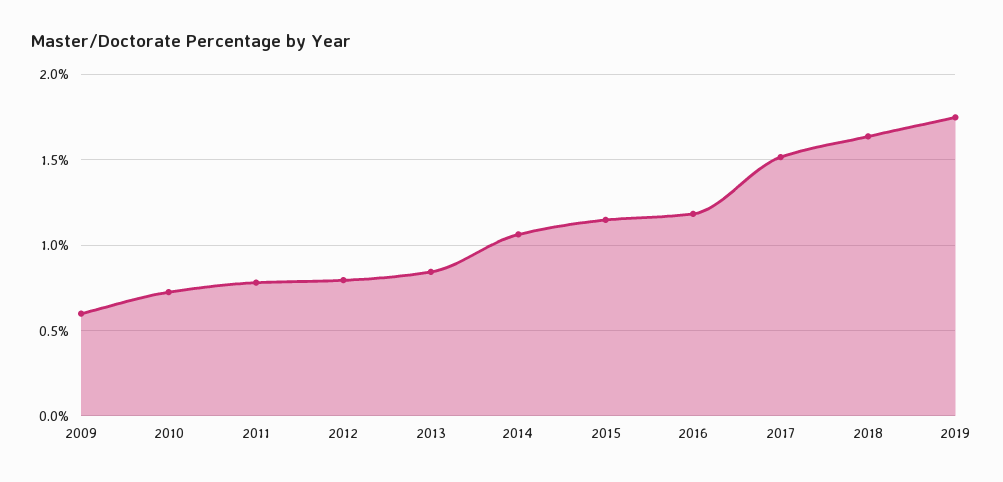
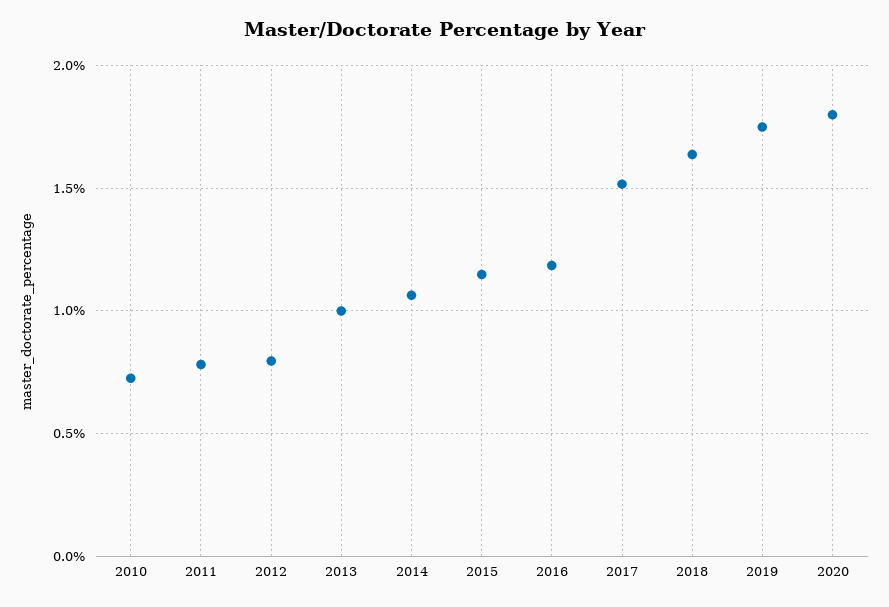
2009: 0.6 -> none
2013: 0.85 -> 1
2020: none -> 1.8

